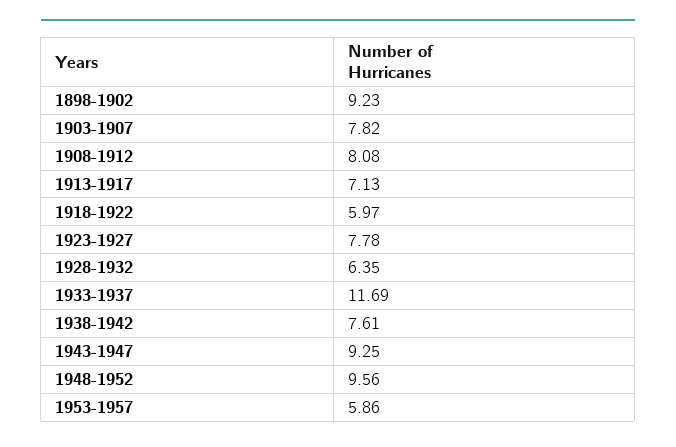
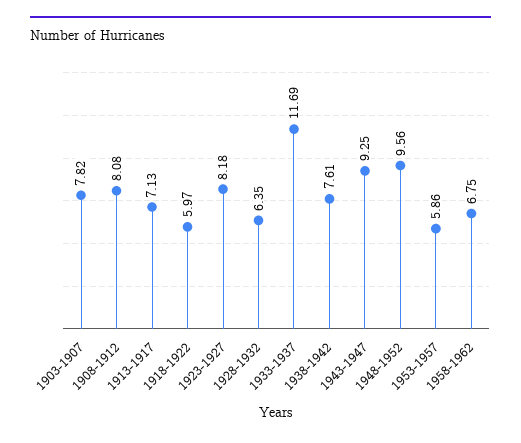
1898-1902: 9.23 -> none
1923-1927: 7.78 -> 8.18
1958-1962: none -> 6.75

